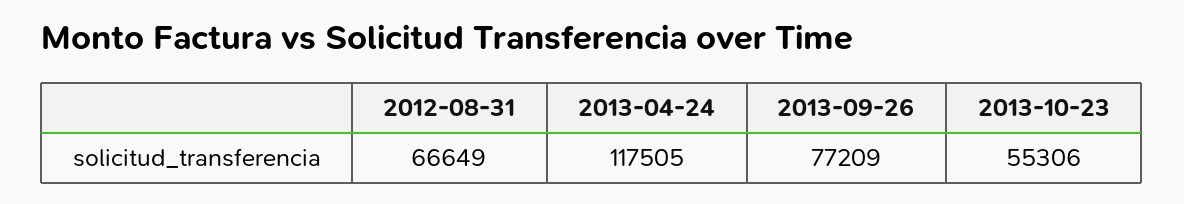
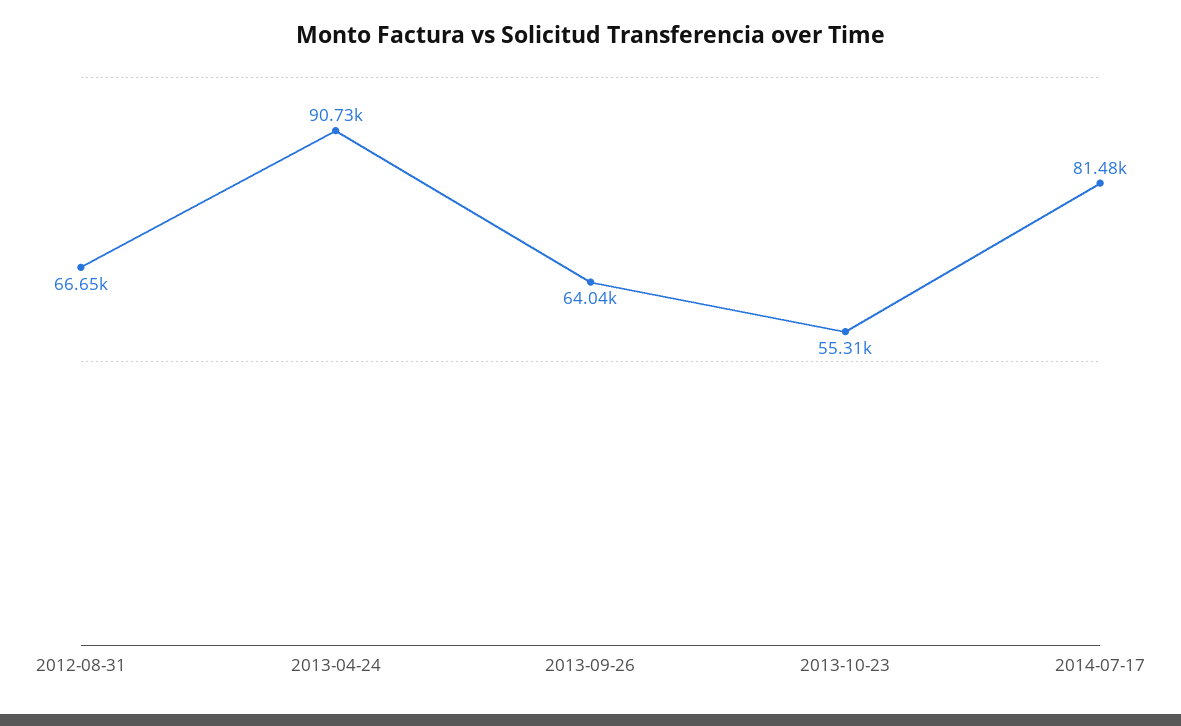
2013-04-24: 117505 -> 90730
2013-09-26: 77209 -> 64040
2014-07-17: none -> 81480

